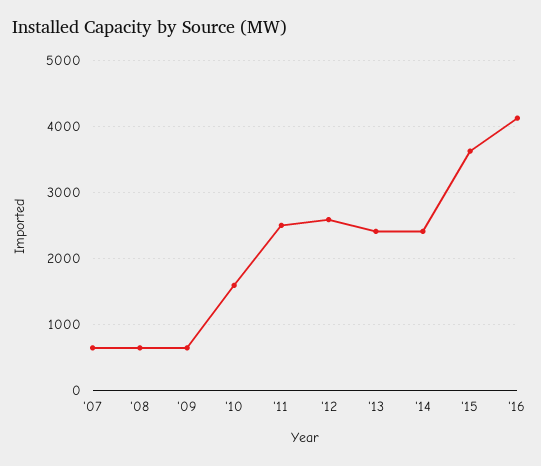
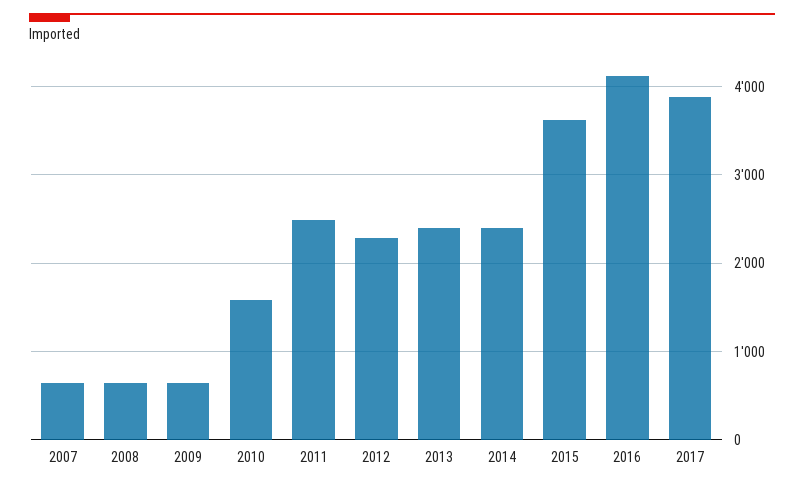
'12: 2600 -> 2300
2017: none -> 3900

